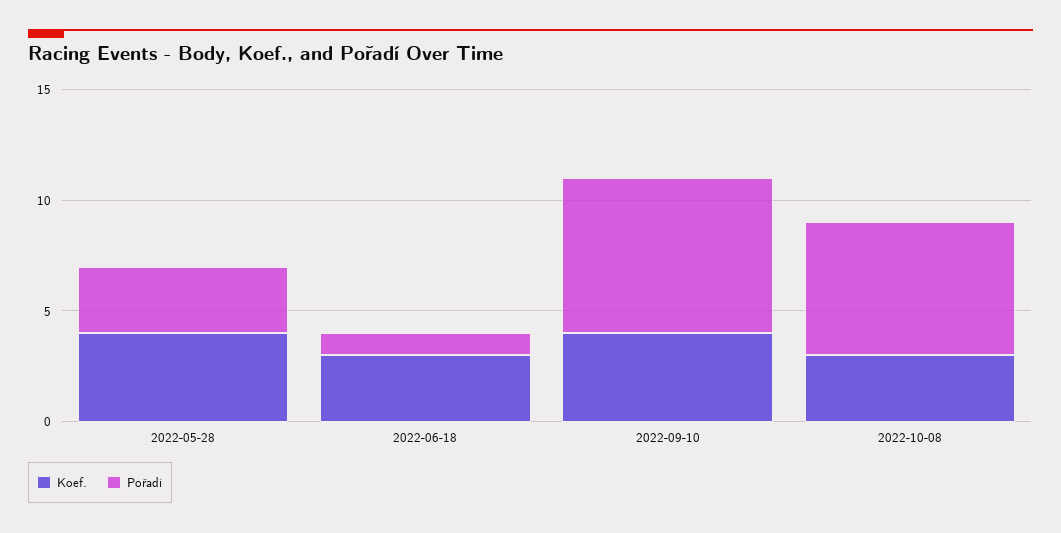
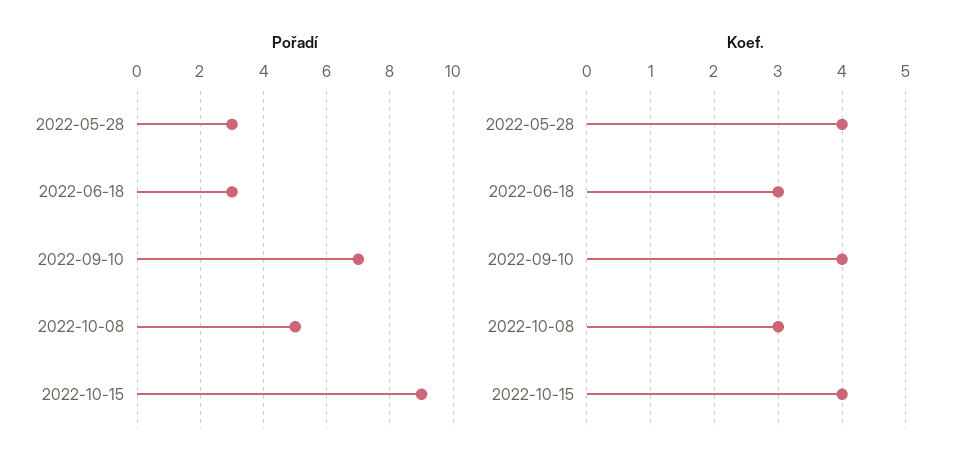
Pořadí, 2022-06-18: 1 -> 3
Pořadí, 2022-10-08: 6 -> 5
Pořadí, 2022-10-15: none -> 9
Koef., 2022-10-15: none -> 4

